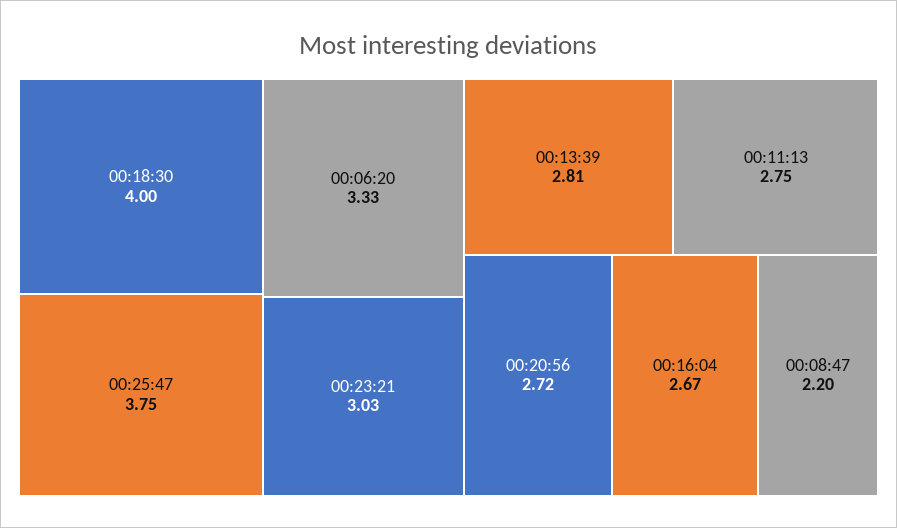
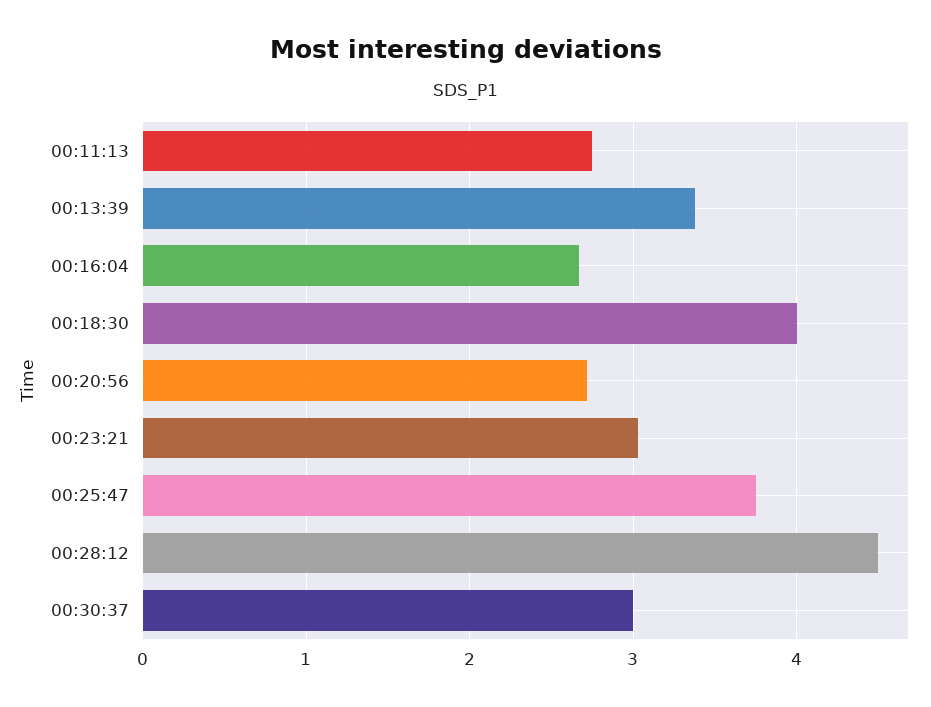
00:06:20: 3.33 -> none
00:13:39: 2.81 -> 3.4
00:08:47: 2.2 -> none
00:28:12: none -> 4.5
00:30:37: none -> 3

